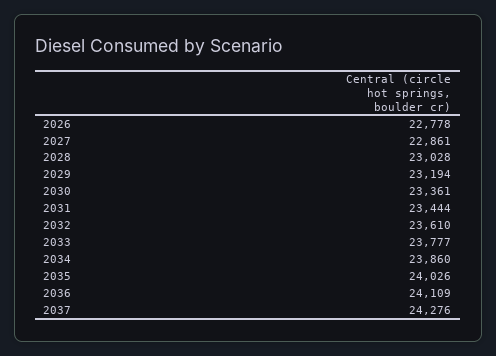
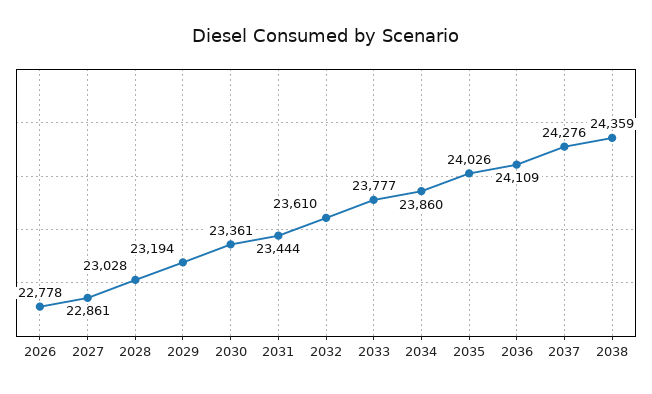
2038: none -> 24359

